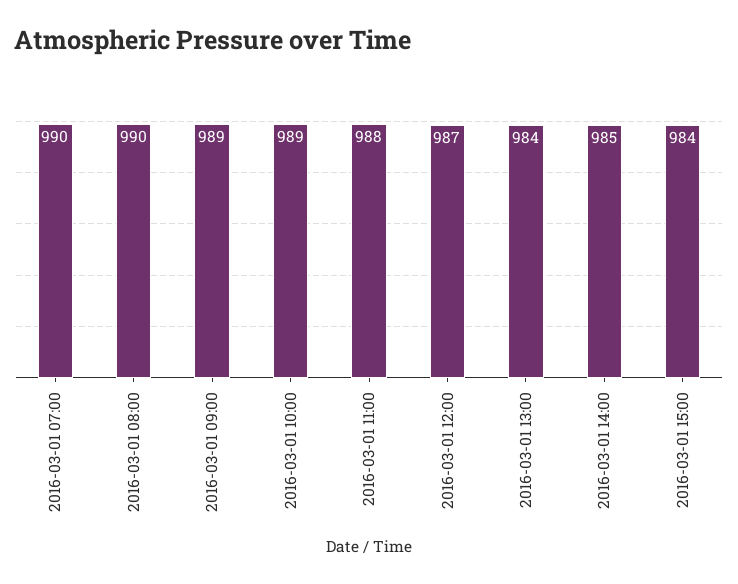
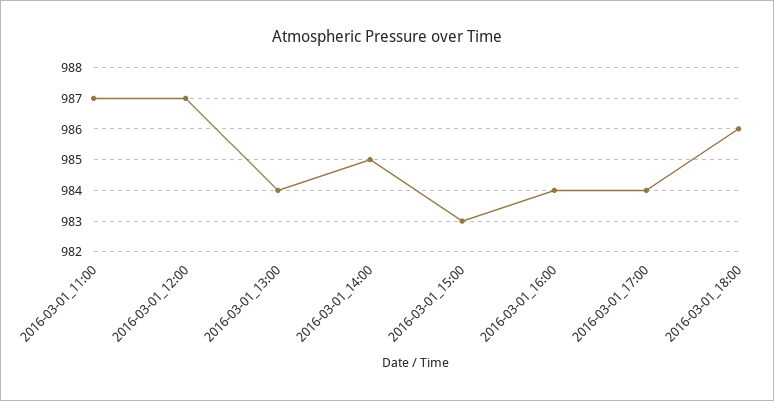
2016-03-01 07:00: 990 -> none
2016-03-01 08:00: 990 -> none
2016-03-01 09:00: 989 -> none
2016-03-01 10:00: 989 -> none
2016-03-01 11:00: 988 -> 987
2016-03-01 15:00: 984 -> 983
2016-03-01_16:00: none -> 984
2016-03-01_17:00: none -> 984
2016-03-01_18:00: none -> 986

